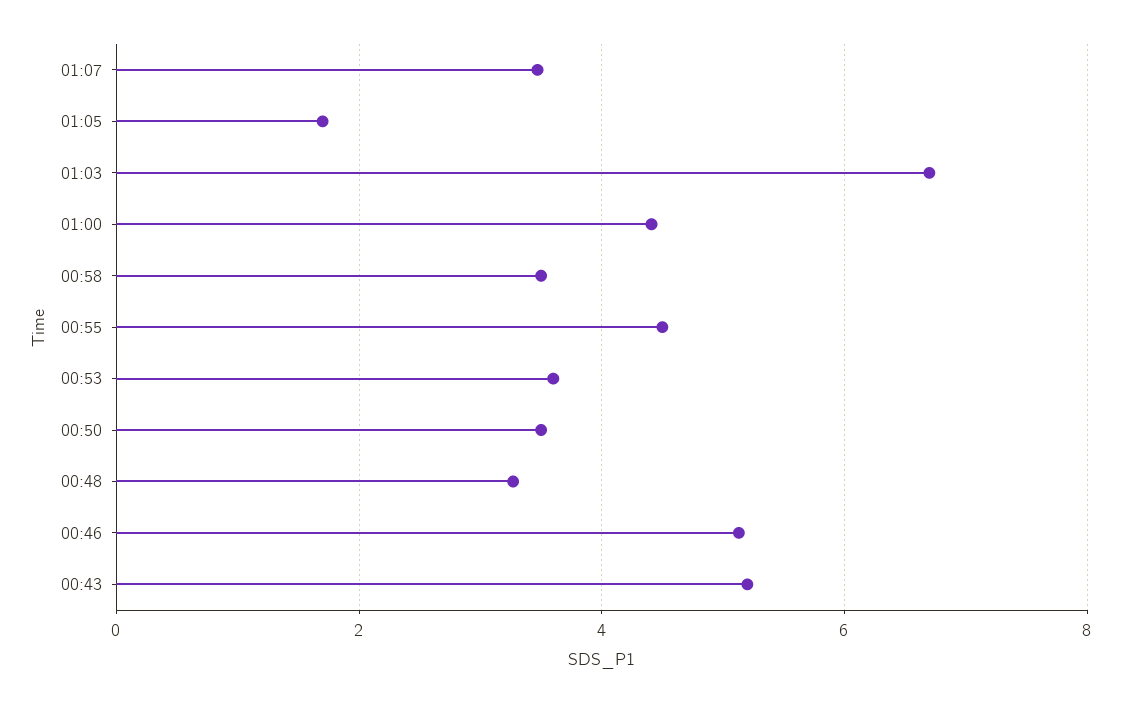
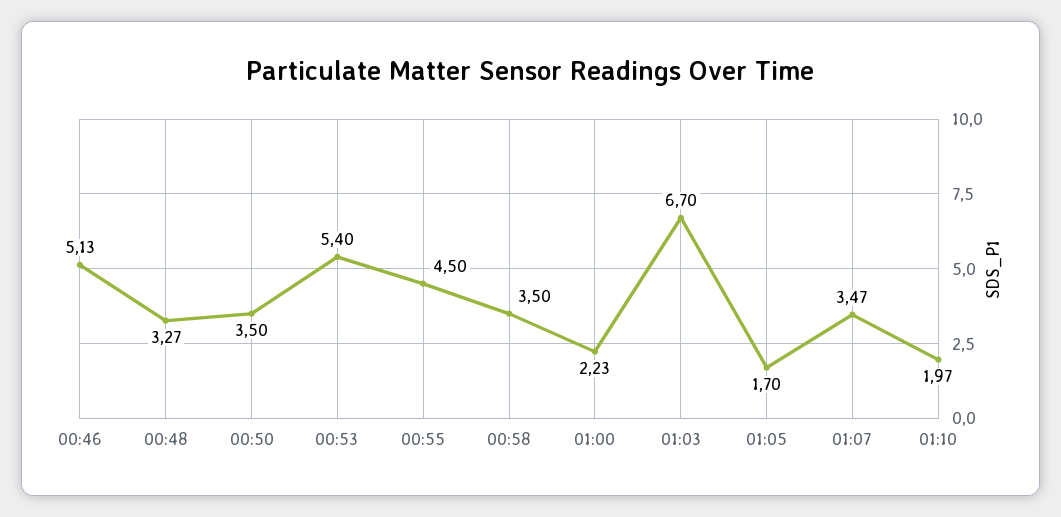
01:00: 4.4 -> 2.23
00:53: 3.6 -> 5.4
00:43: 5.2 -> none
01:10: none -> 1.97

